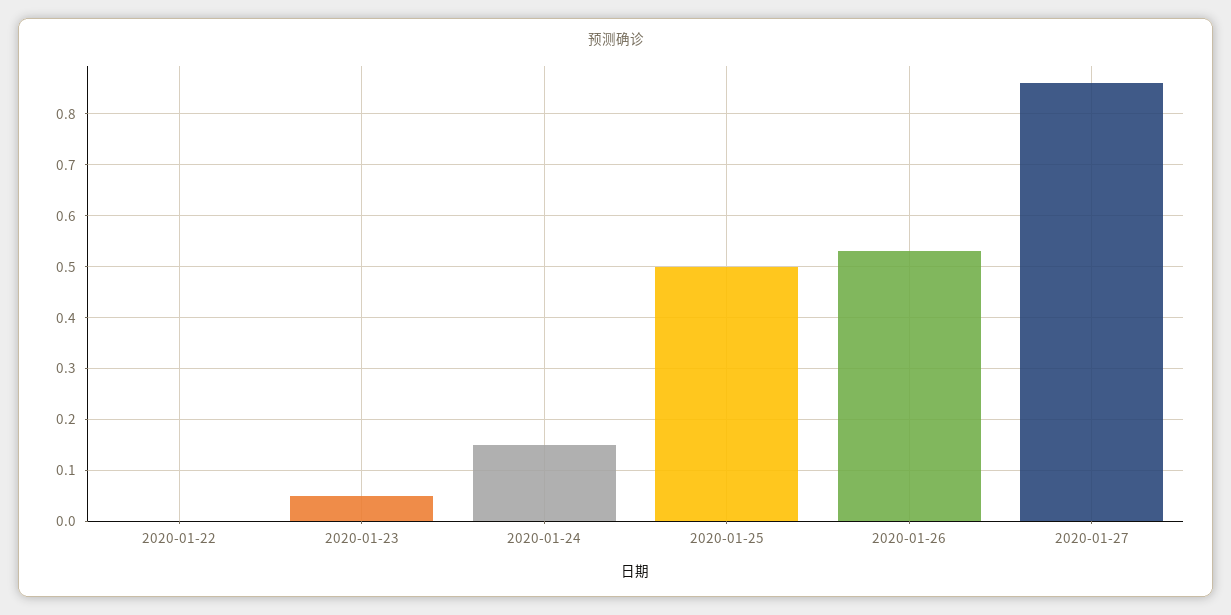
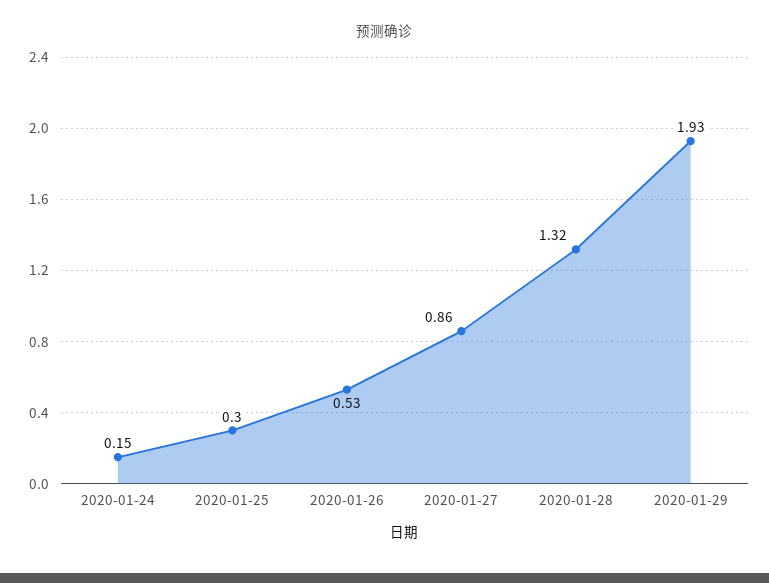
2020-01-22: 0 -> none
2020-01-23: 0.05 -> none
2020-01-25: 0.5 -> 0.3
2020-01-28: none -> 1.32
2020-01-29: none -> 1.93

